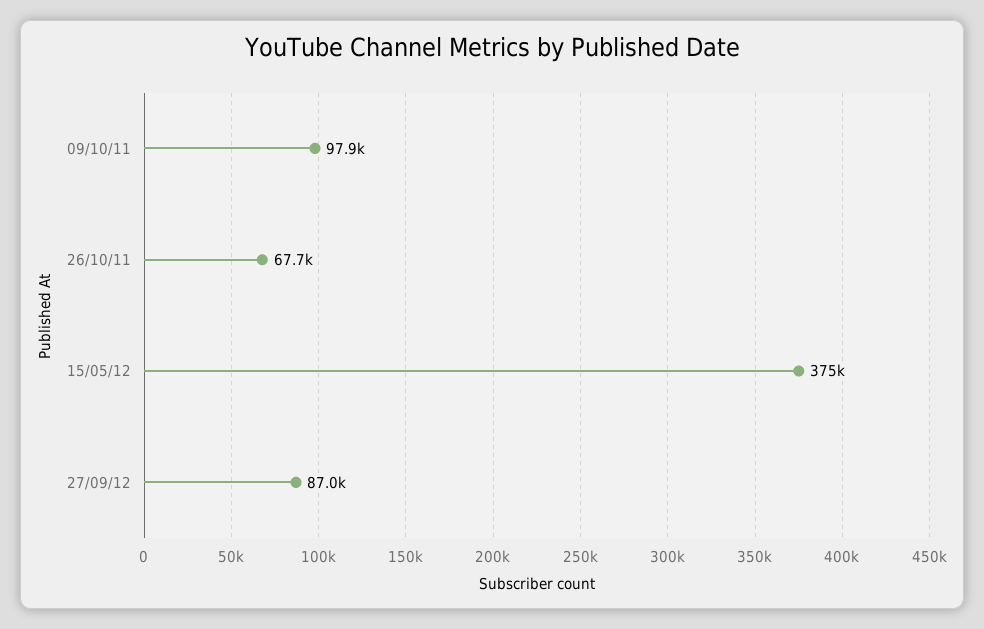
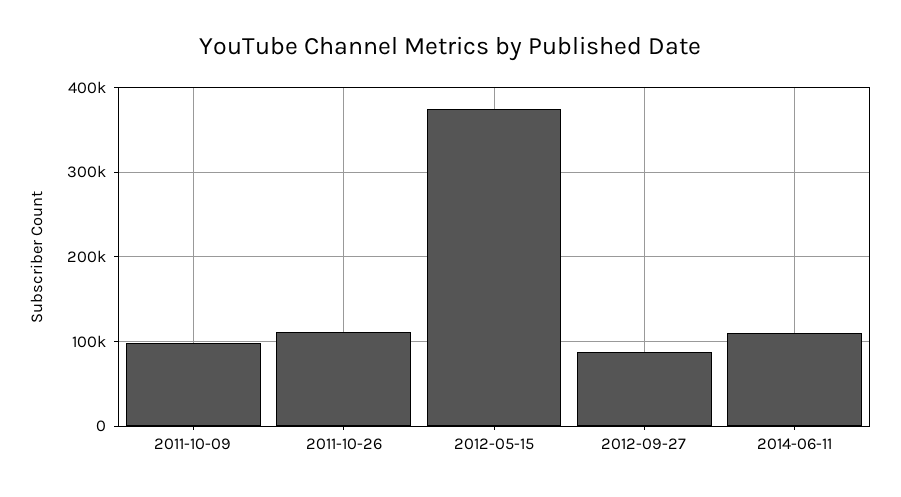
26/10/11: 67700 -> 110000
2014-06-11: none -> 110000

